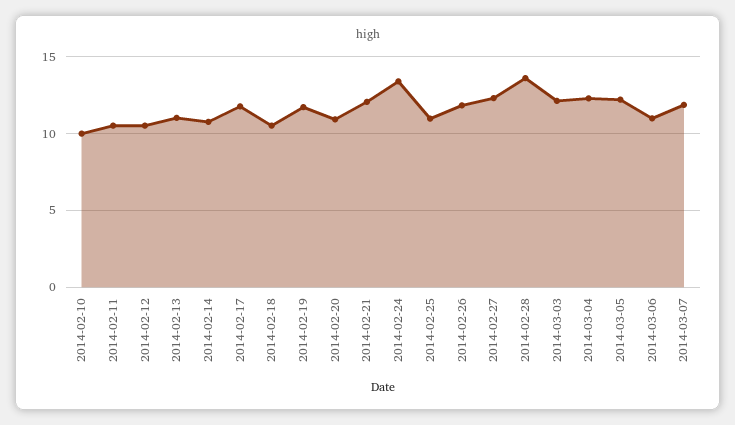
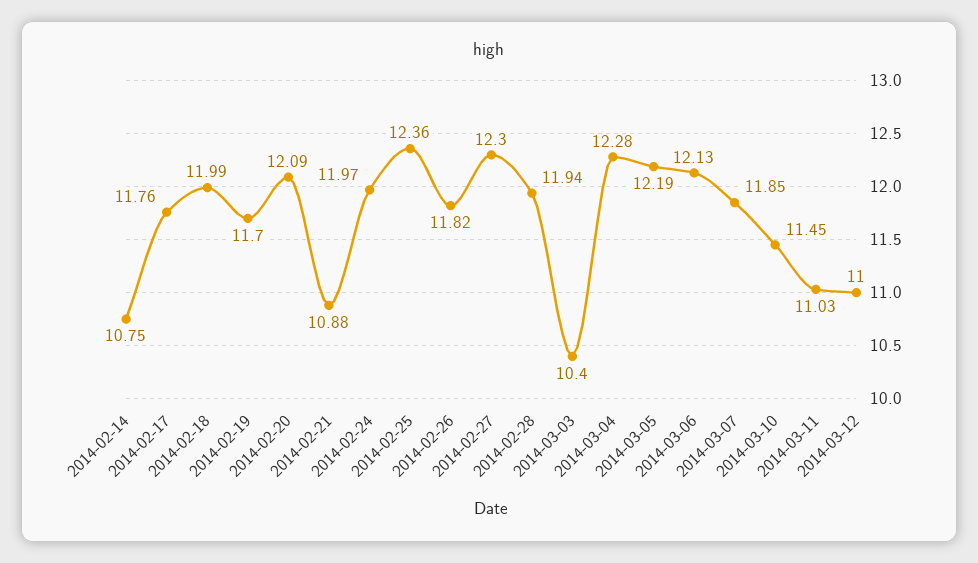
2014-02-10: 10 -> none
2014-02-11: 10.5 -> none
2014-02-12: 10.5 -> none
2014-02-13: 11 -> none
2014-02-18: 10.5 -> 11.99
2014-02-20: 11 -> 12.09
2014-02-21: 12 -> 10.88
2014-02-24: 13.5 -> 11.97
2014-02-25: 11 -> 12.36
2014-02-28: 13.5 -> 11.94
2014-03-03: 12 -> 10.4
2014-03-06: 11 -> 12.13
2014-03-10: none -> 11.45
2014-03-11: none -> 11.03
2014-03-12: none -> 11

